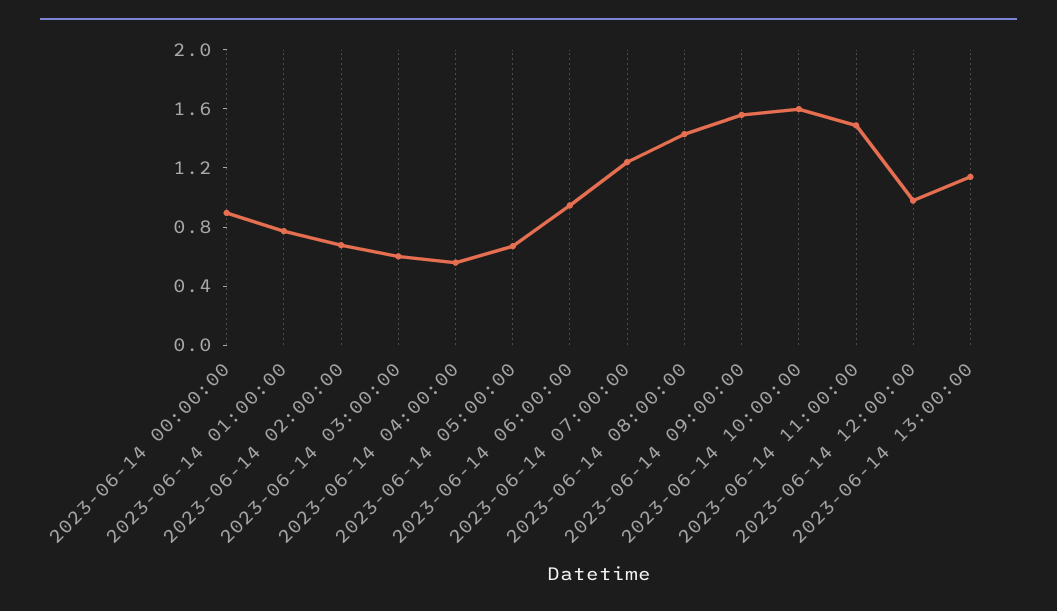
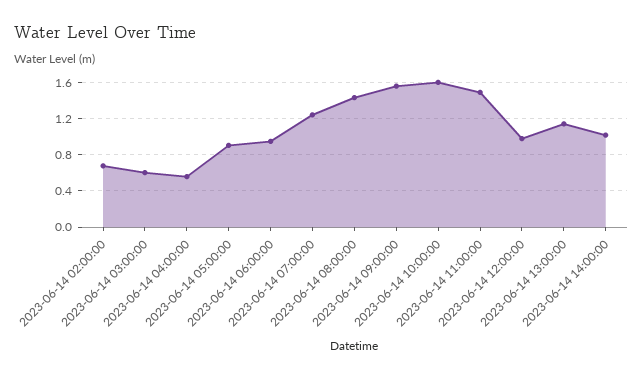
2023-06-14 00:00:00: 0.9 -> none
2023-06-14 01:00:00: 0.8 -> none
2023-06-14 05:00:00: 0.7 -> 0.9
2023-06-14 14:00:00: none -> 1

